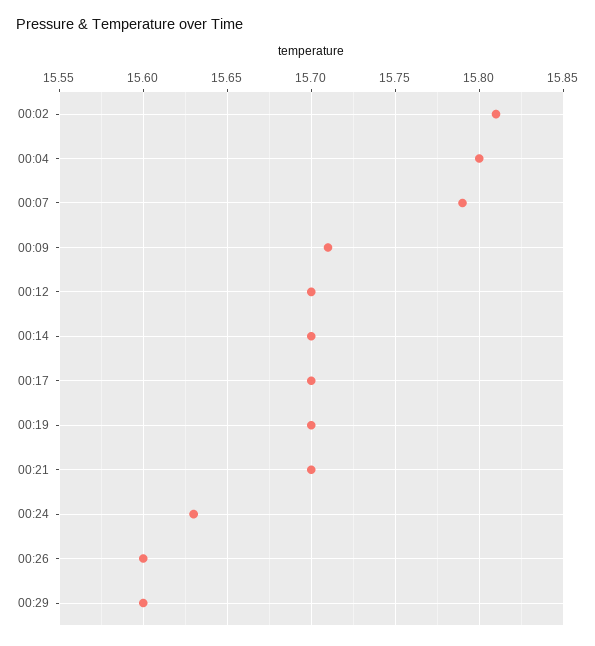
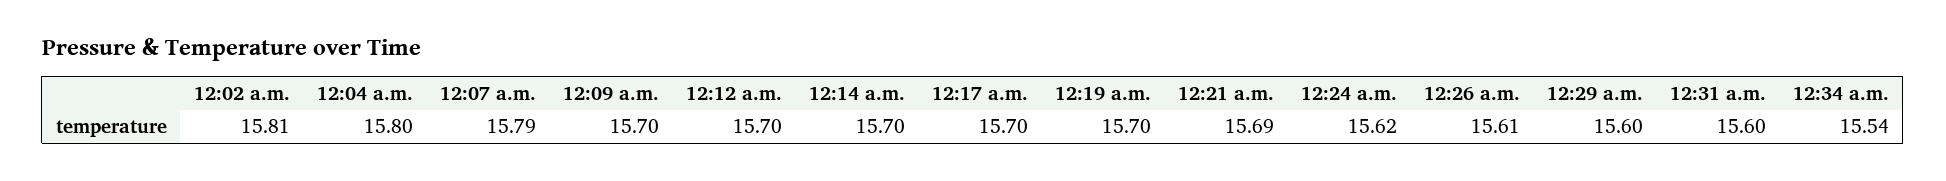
00:09: 15.71 -> 15.7
00:21: 15.7 -> 15.69
00:24: 15.63 -> 15.62
00:26: 15.6 -> 15.61
12:31 a.m.: none -> 15.6
12:34 a.m.: none -> 15.54

